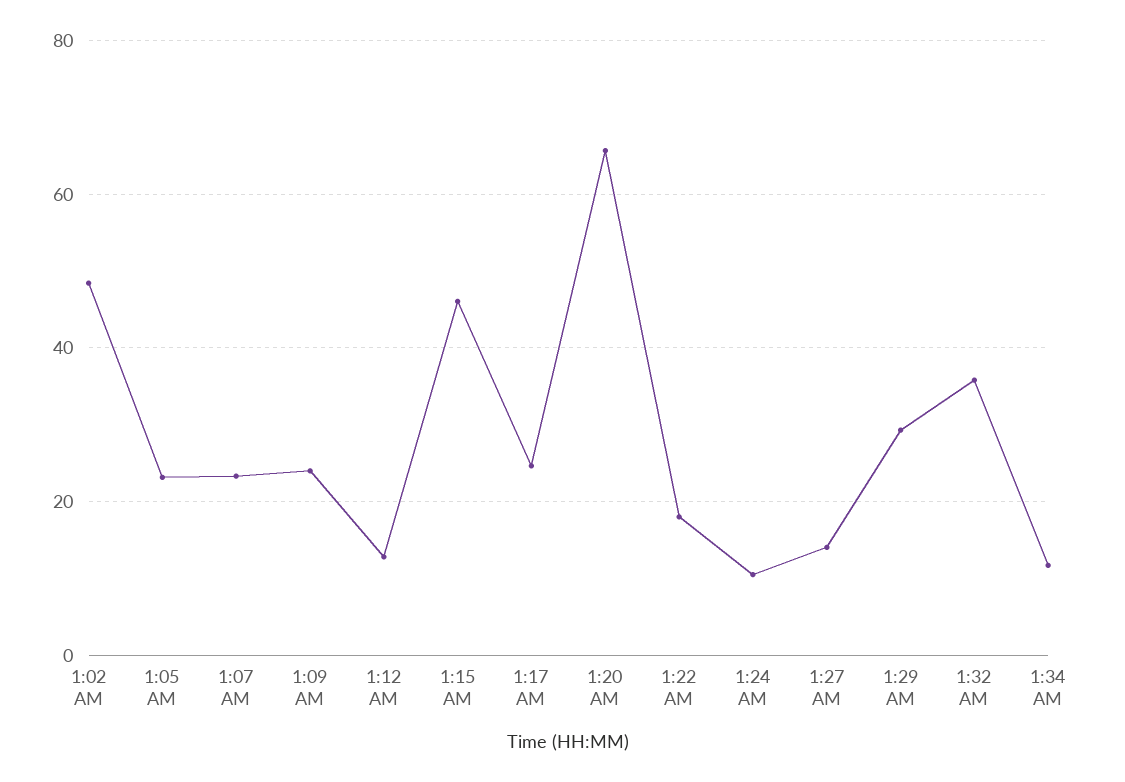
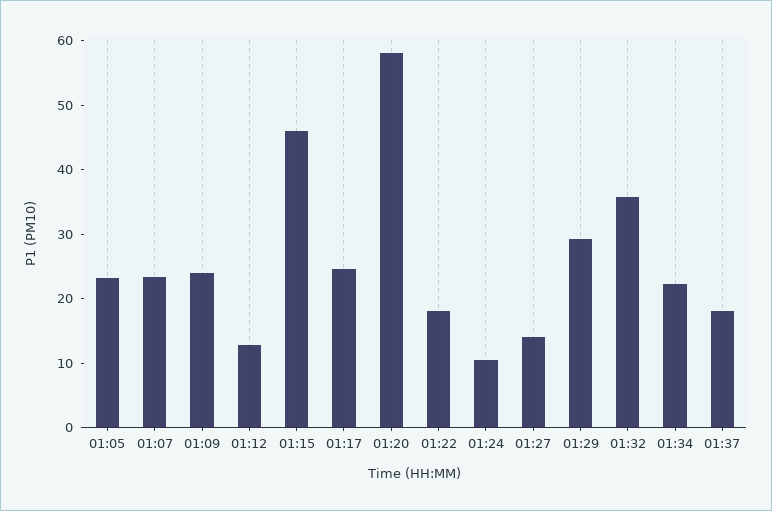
1:02 AM: 48 -> none
1:20 AM: 66 -> 58
1:34 AM: 12 -> 22
01:37: none -> 18

